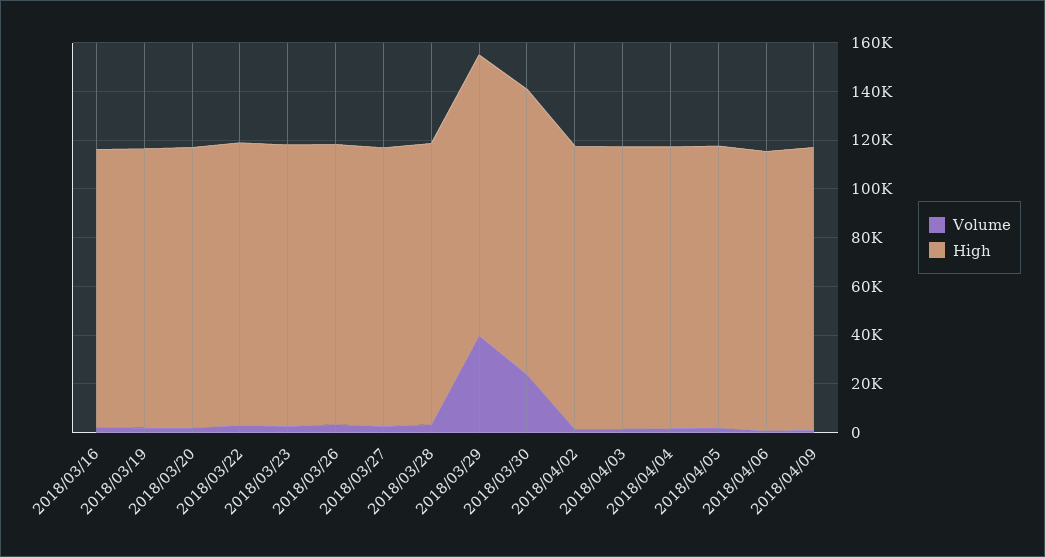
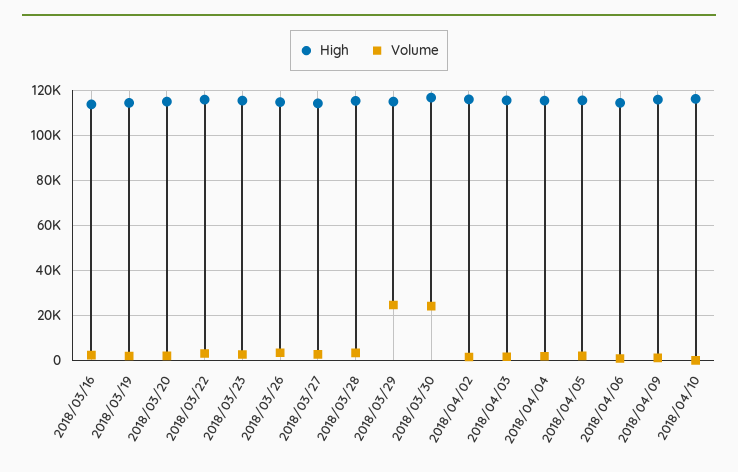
Volume, 2018/03/29: 40000 -> 25000
High, 2018/04/10: none -> 115000
Volume, 2018/04/10: none -> 0

